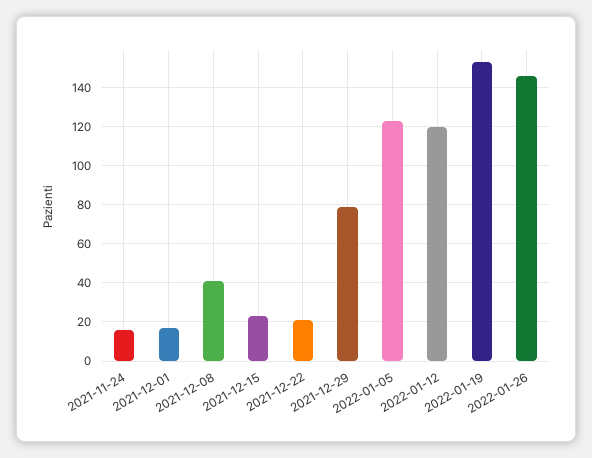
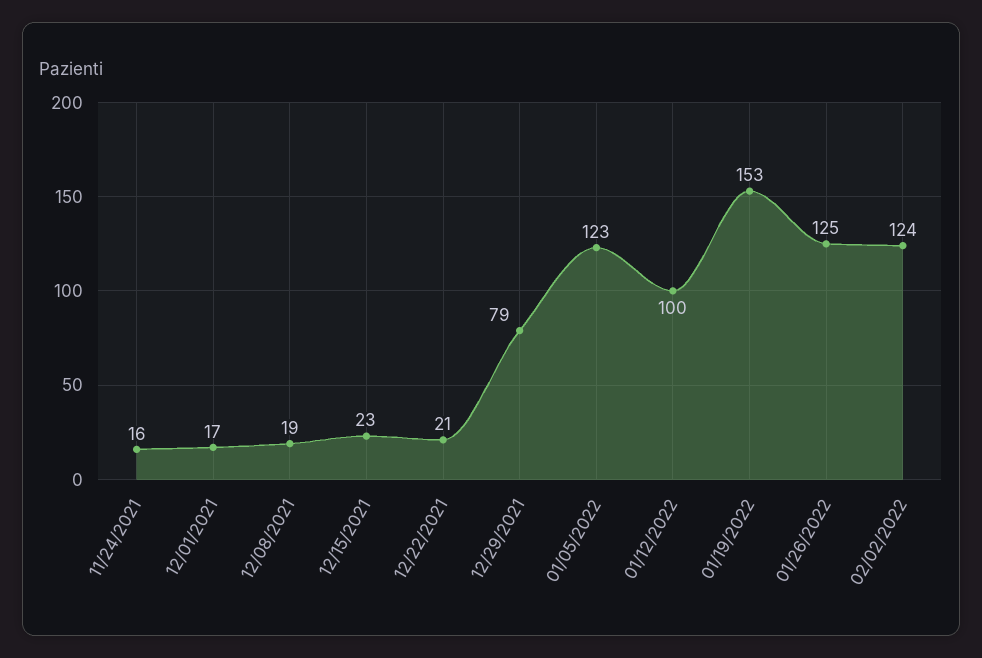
2021-12-08: 40 -> 19
2022-01-12: 120 -> 100
2022-01-26: 145 -> 125
02/02/2022: none -> 124

